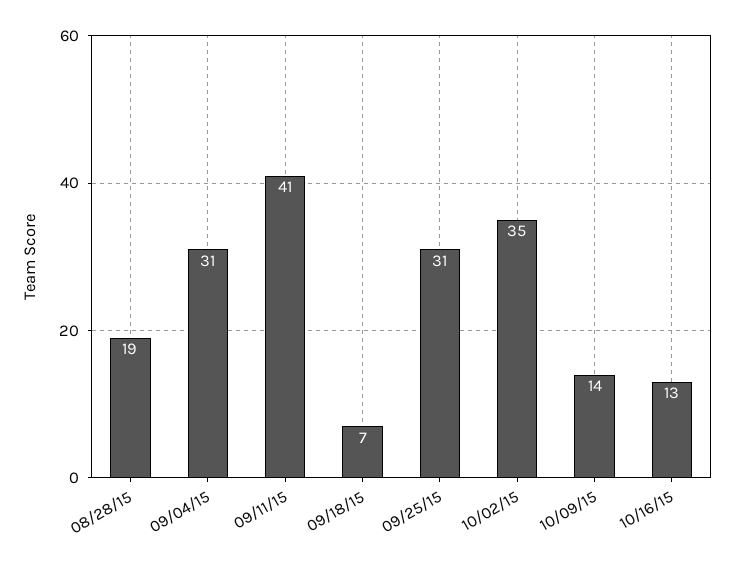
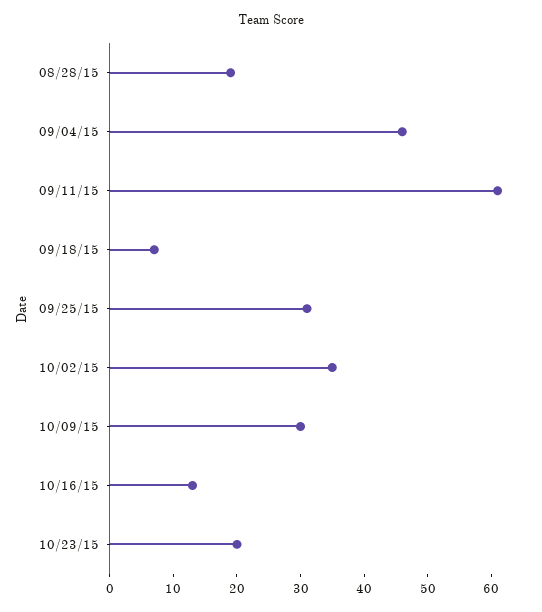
09/04/15: 31 -> 45
09/11/15: 41 -> 60
10/09/15: 14 -> 30
10/23/15: none -> 20

